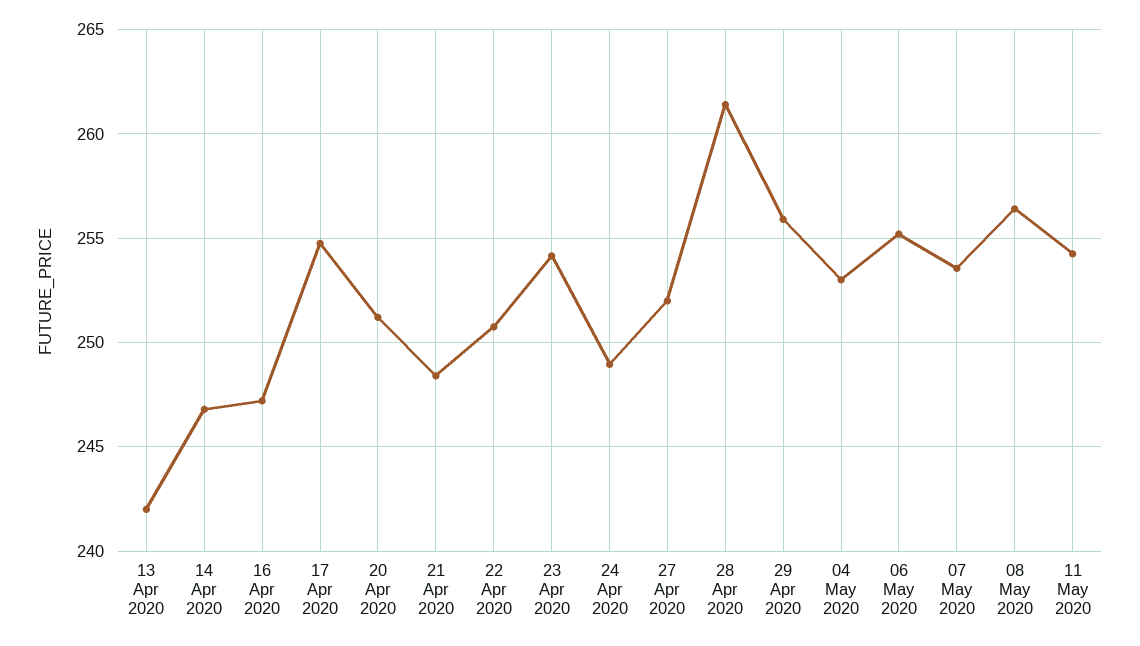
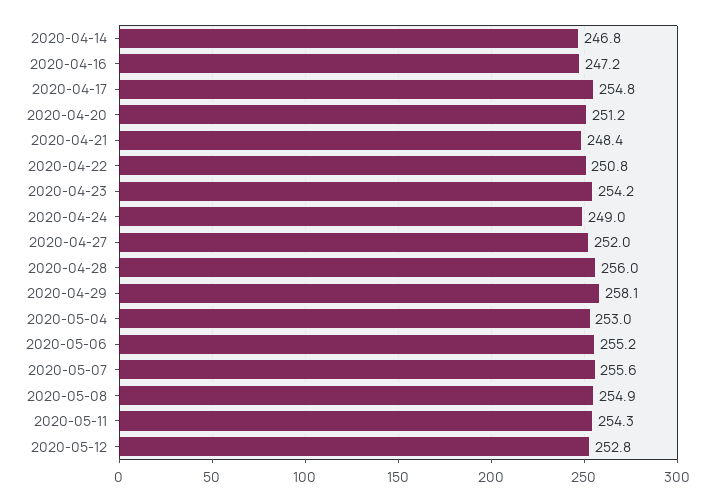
13 Apr 2020: 242 -> none
28 Apr 2020: 261.5 -> 256
29 Apr 2020: 256 -> 258.1
07 May 2020: 253.5 -> 255.6
08 May 2020: 256.5 -> 254.9
2020-05-12: none -> 252.8

